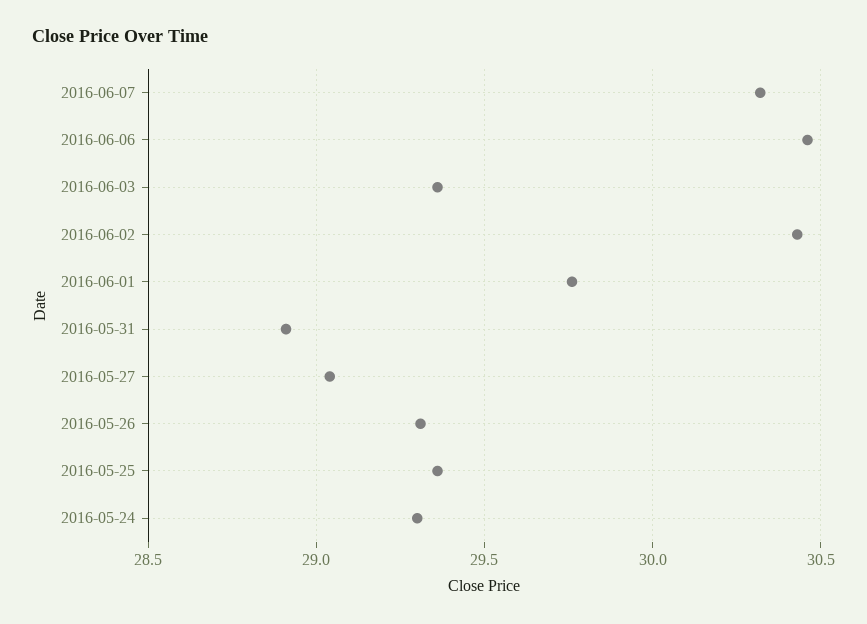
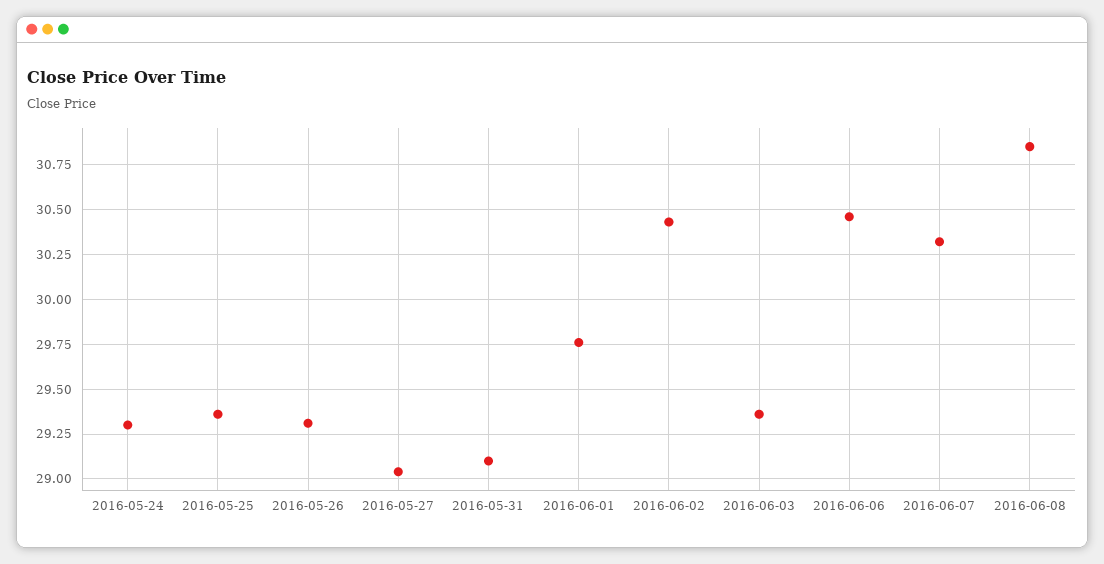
2016-05-31: 28.9 -> 29.1
2016-06-08: none -> 30.85

